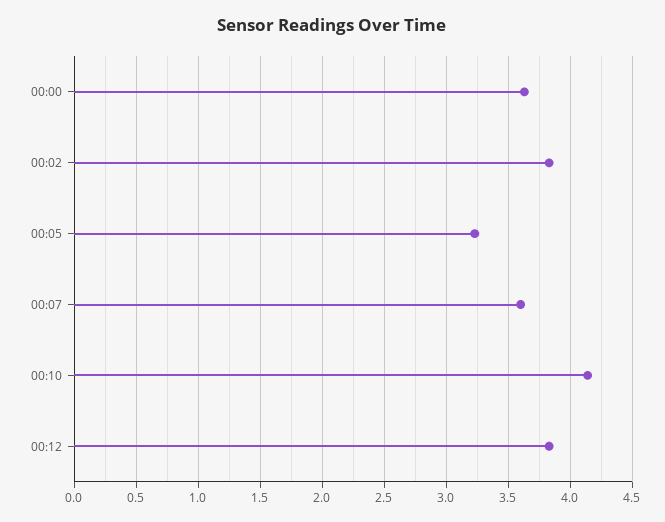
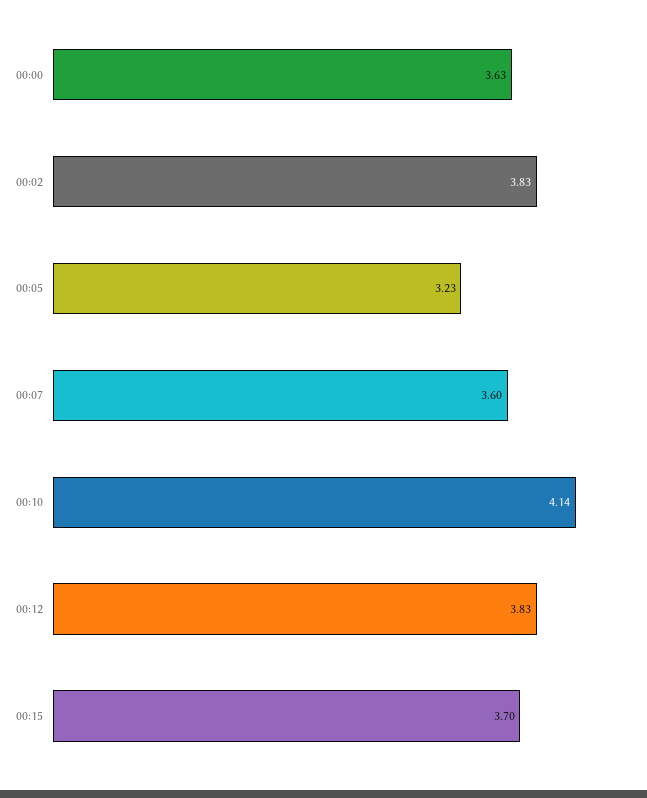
00:15: none -> 3.7

